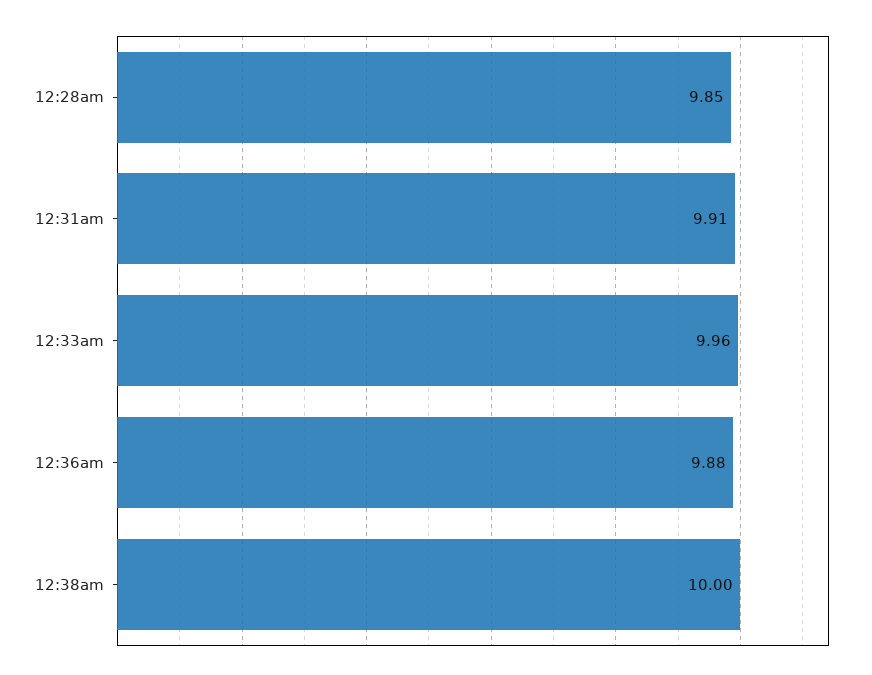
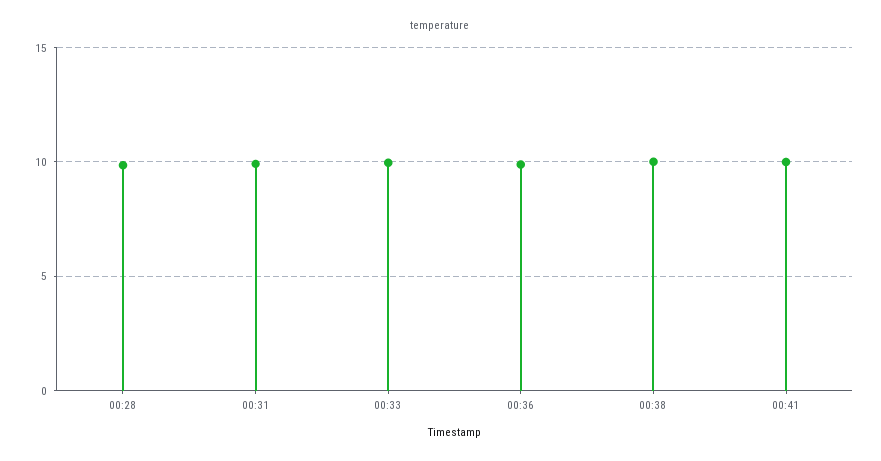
00:41: none -> 10

